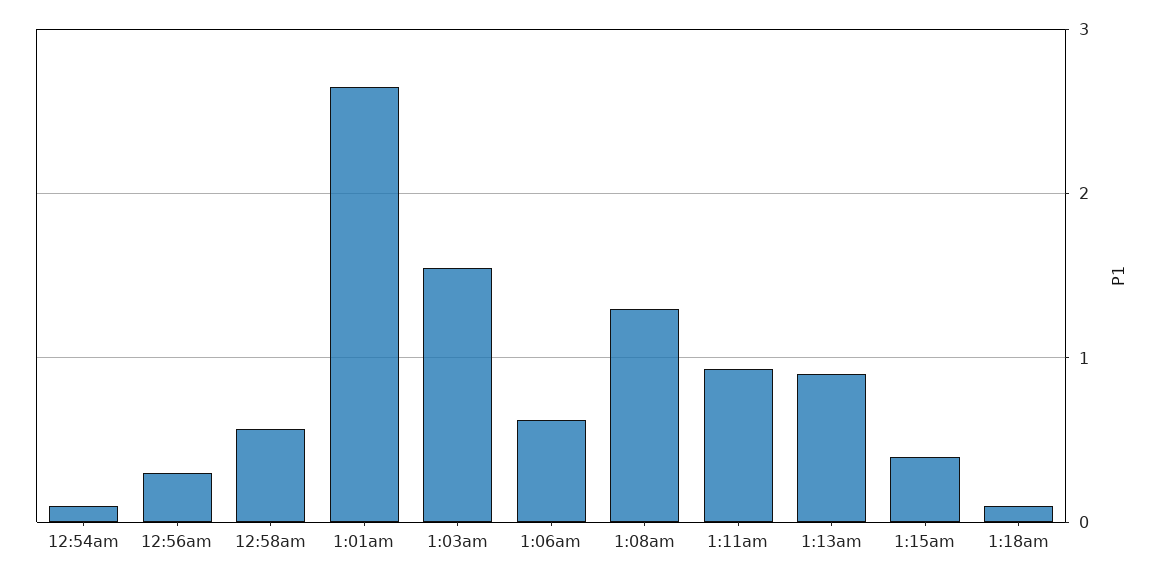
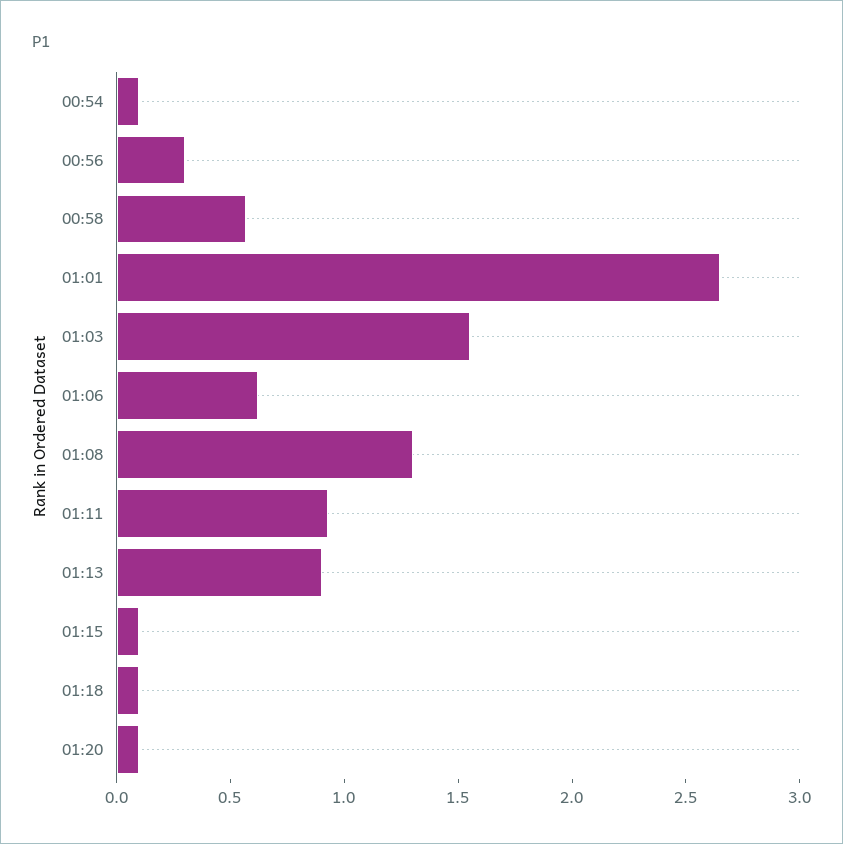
1:15am: 0.4 -> 0.1
01:20: none -> 0.1

